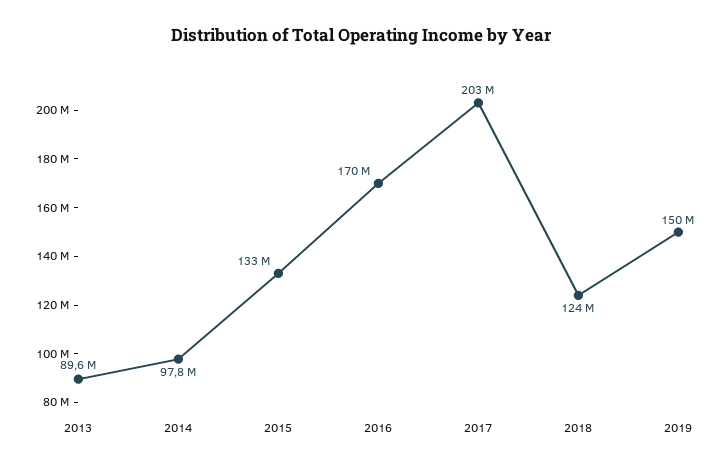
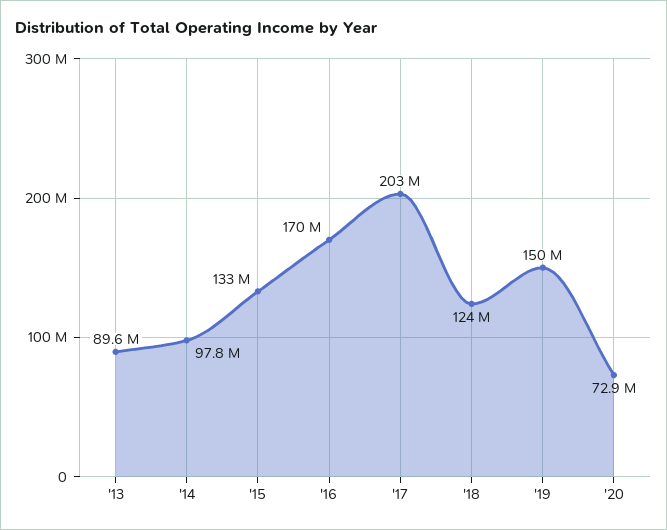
'20: none -> 72900000

